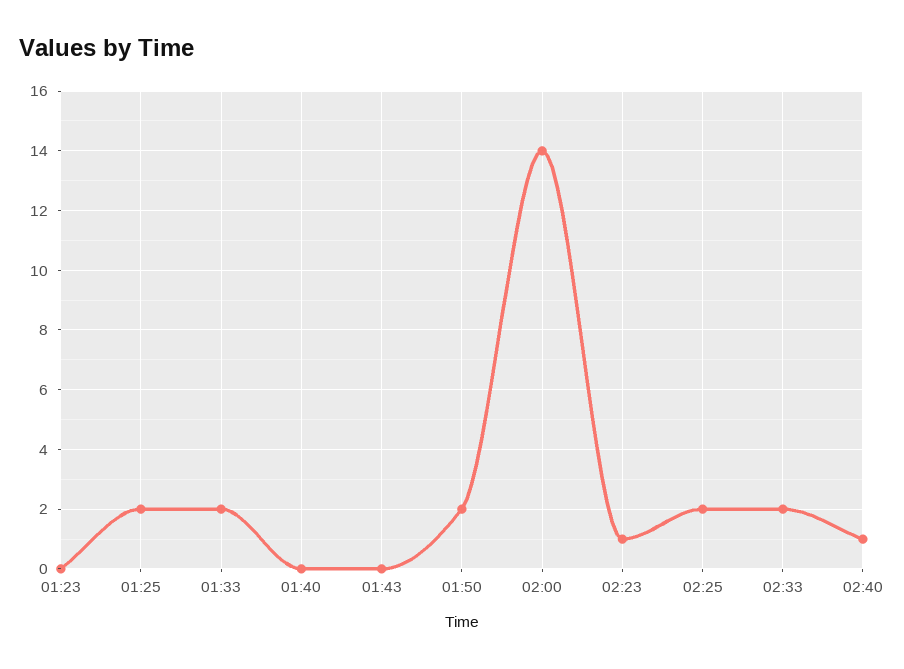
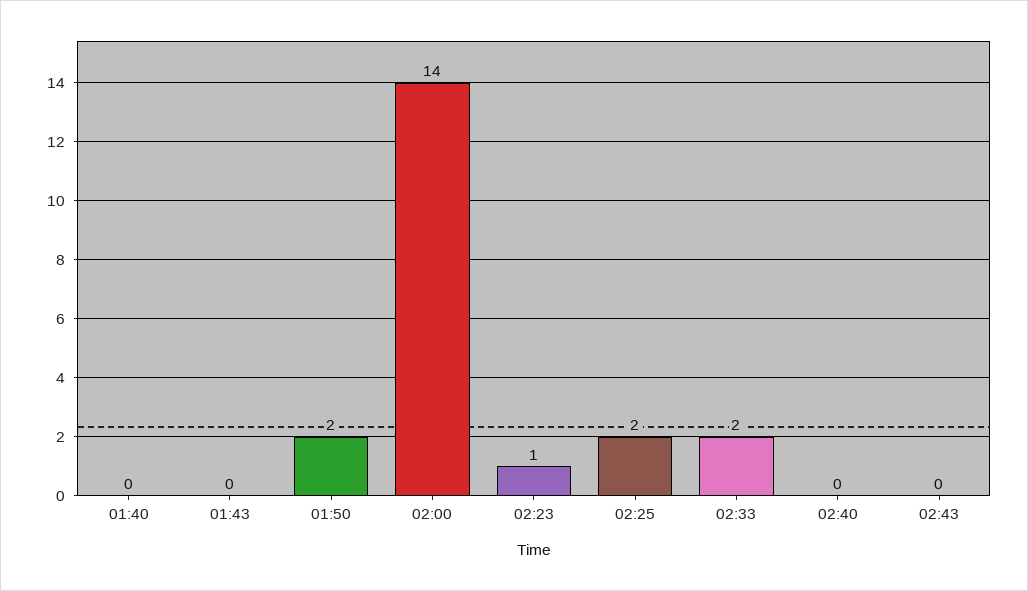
01:23: 0 -> none
01:25: 2 -> none
01:33: 2 -> none
02:40: 1 -> 0
02:43: none -> 0

